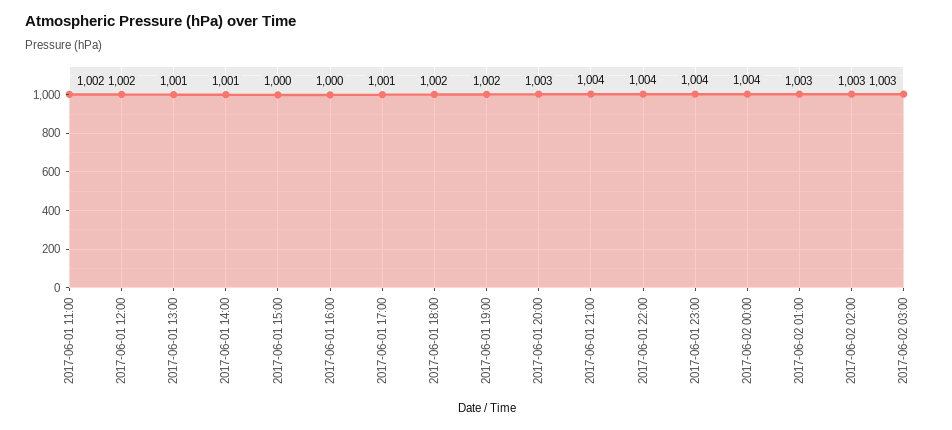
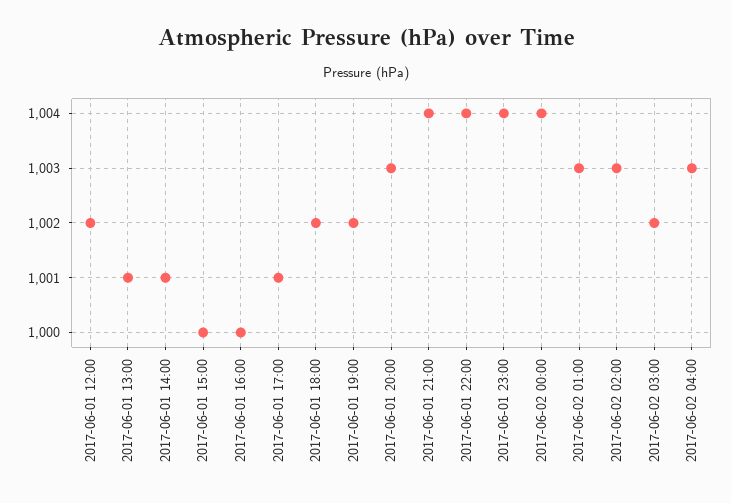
2017-06-01 11:00: 1002 -> none
2017-06-02 03:00: 1003 -> 1002
2017-06-02 04:00: none -> 1003

